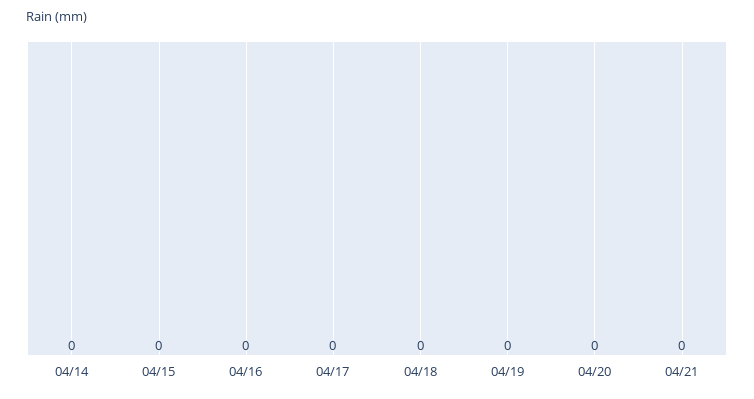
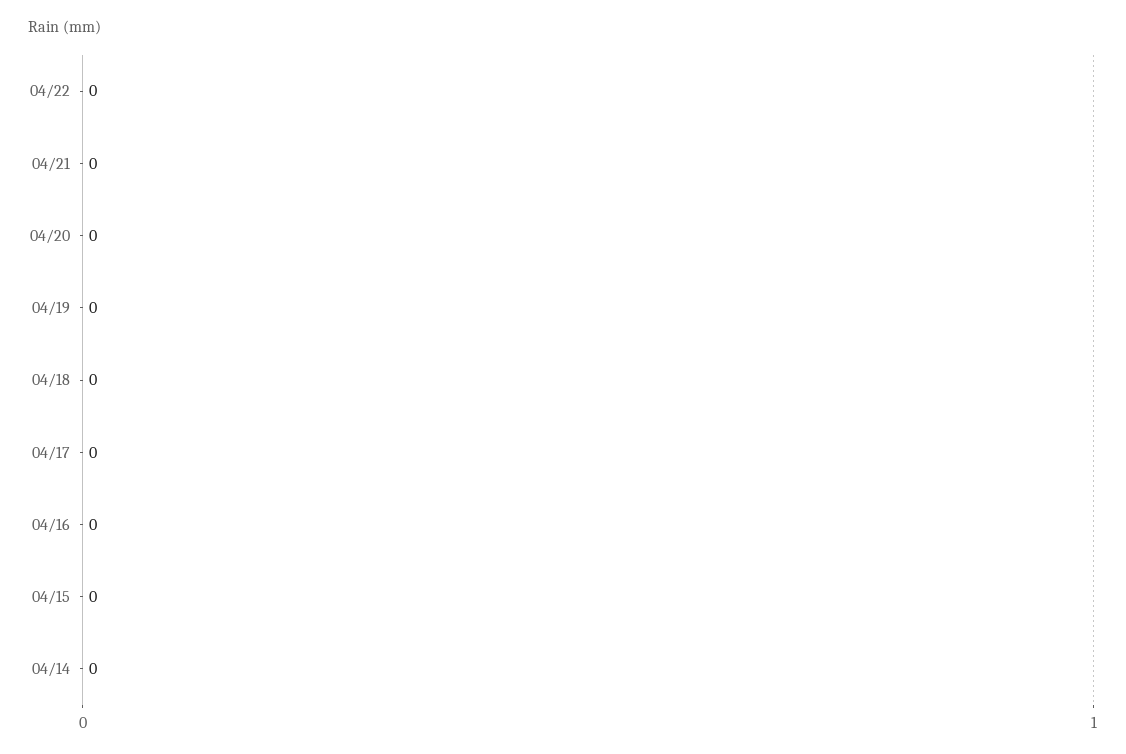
04/22: none -> 0

